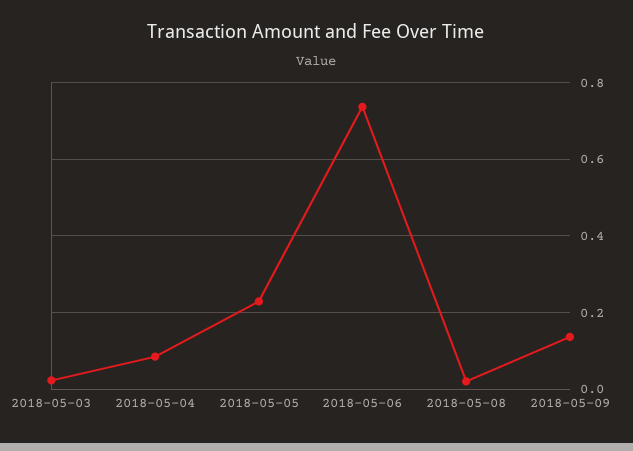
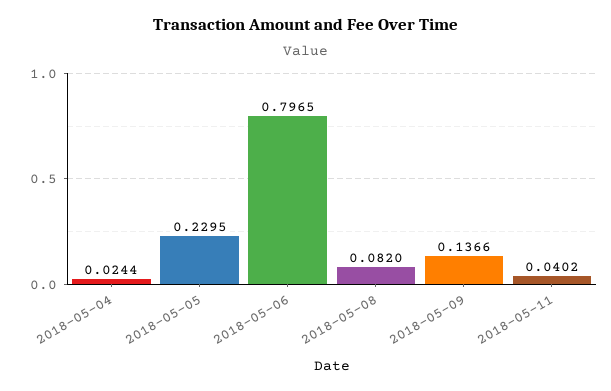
2018-05-03: 0.02 -> none
2018-05-04: 0.08 -> 0.0244
2018-05-06: 0.74 -> 0.7965
2018-05-08: 0.02 -> 0.082
2018-05-11: none -> 0.0402

